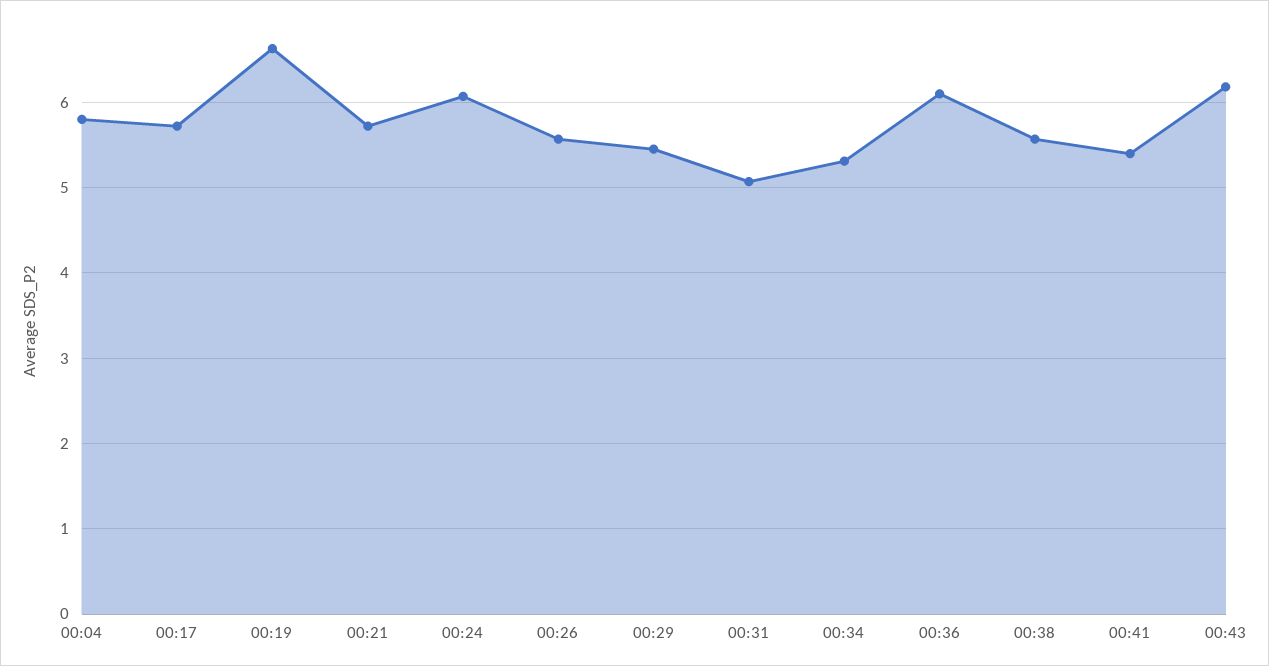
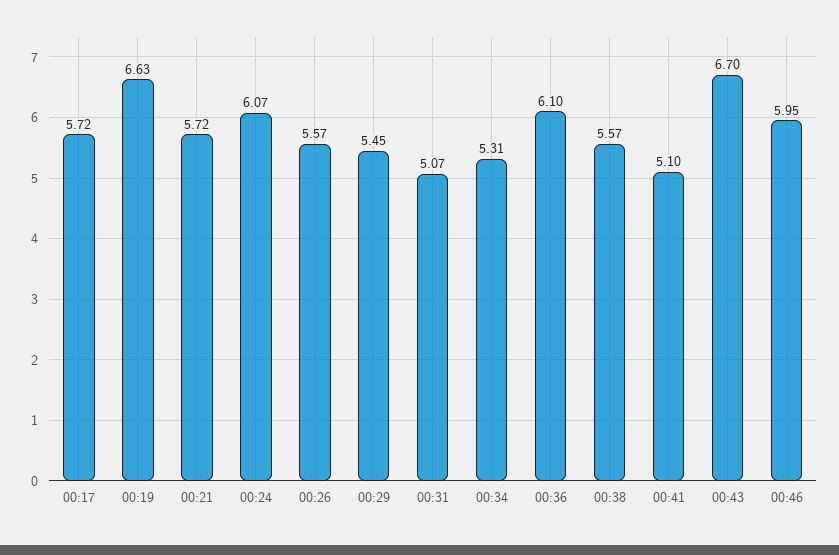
00:04: 5.8 -> none
00:41: 5.4 -> 5.1
00:43: 6.2 -> 6.7
00:46: none -> 5.95

